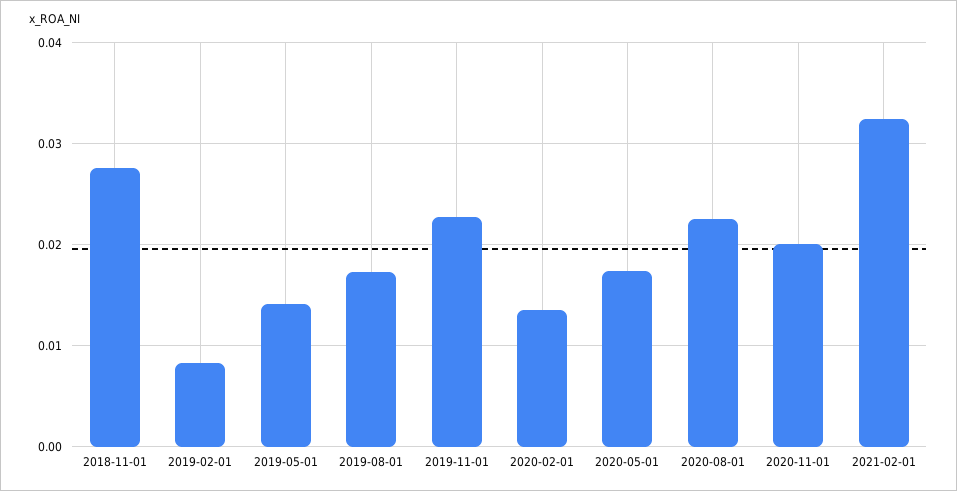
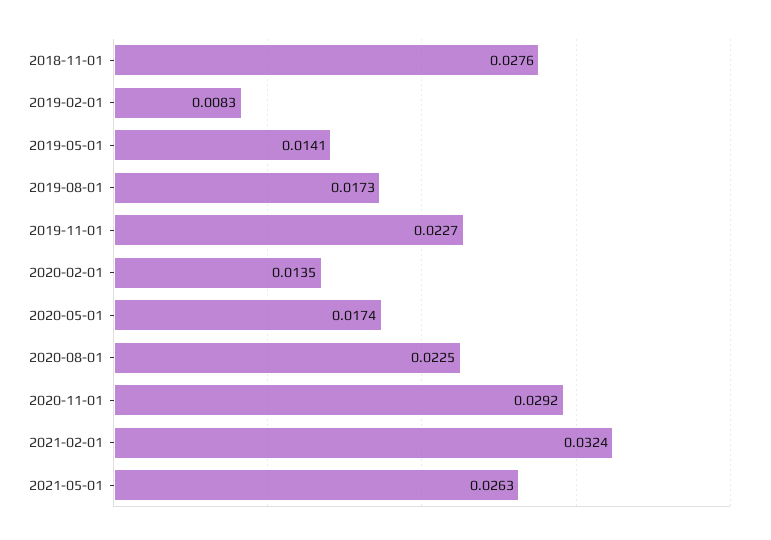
2020-11-01: 0.02 -> 0.0292
2021-05-01: none -> 0.0263

